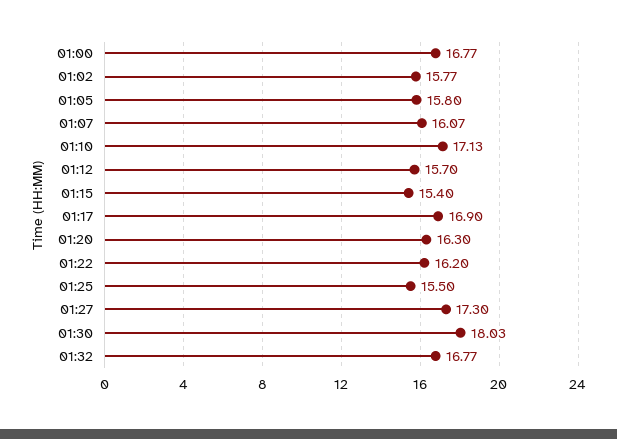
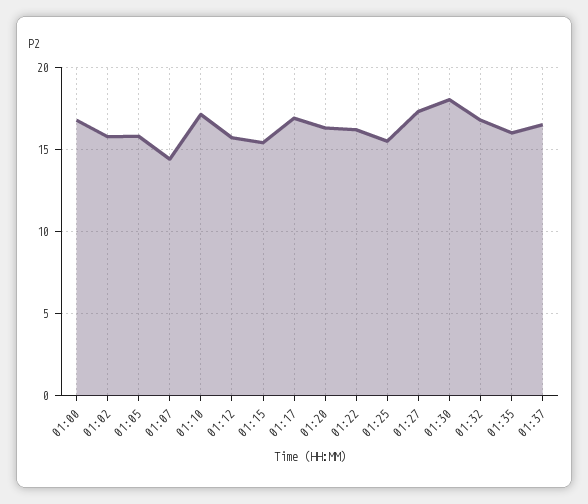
01:07: 16.07 -> 14.5
01:35: none -> 16
01:37: none -> 16.5

